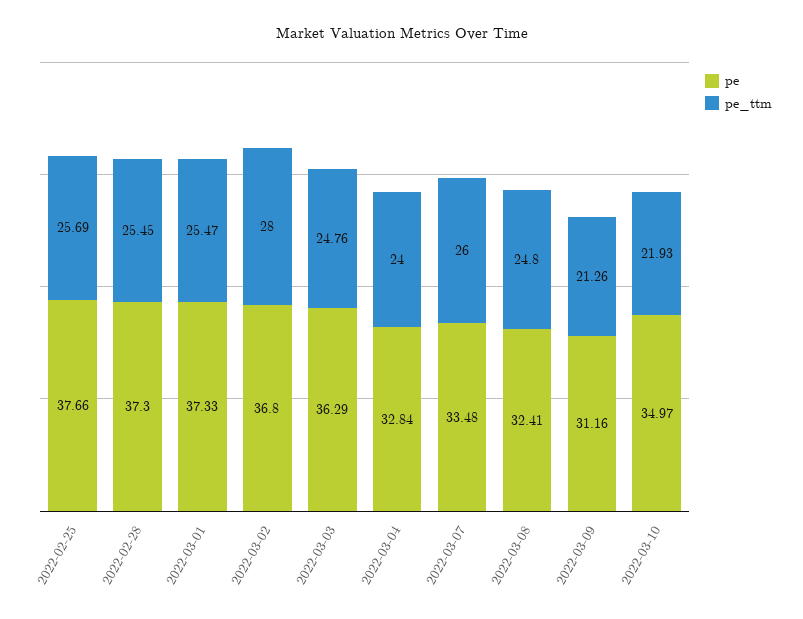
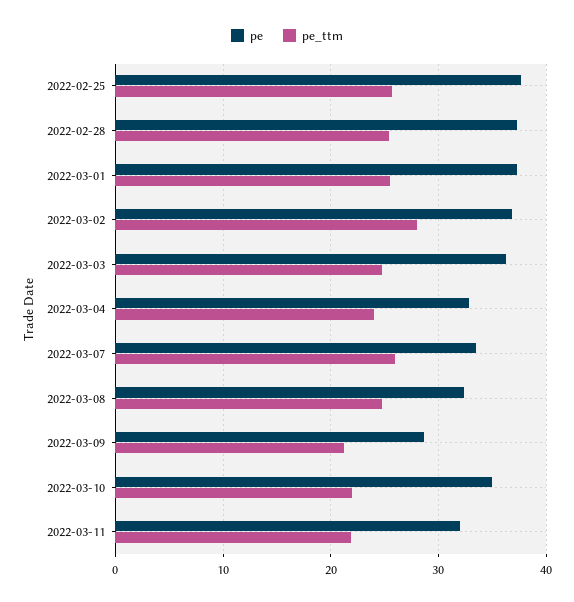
pe, 2022-03-09: 31.16 -> 29
pe, 2022-03-11: none -> 32
pe_ttm, 2022-03-11: none -> 22

